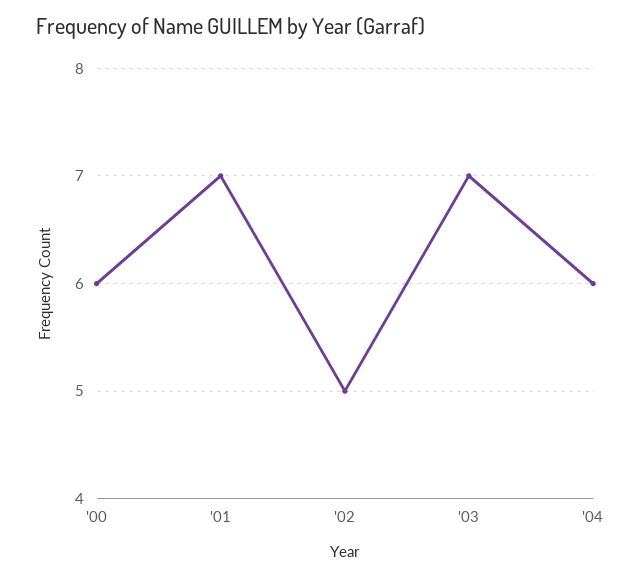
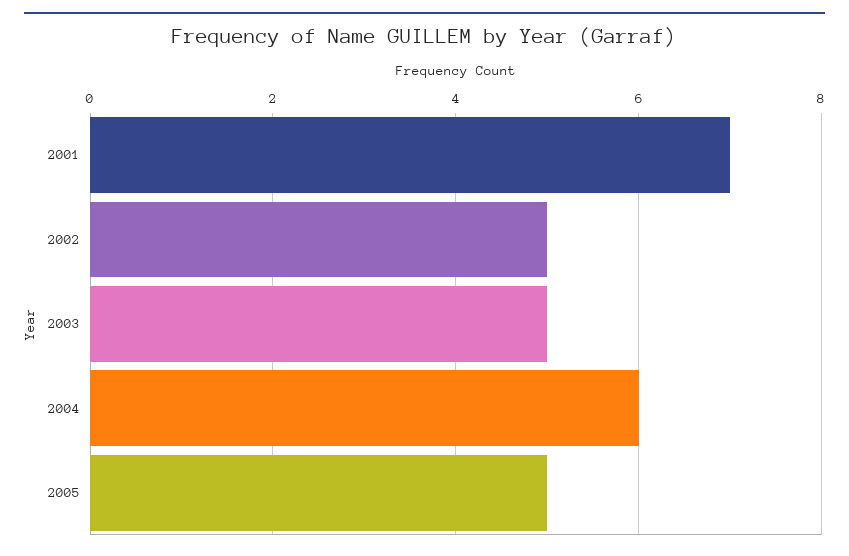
'00: 6 -> none
'03: 7 -> 5
2005: none -> 5

